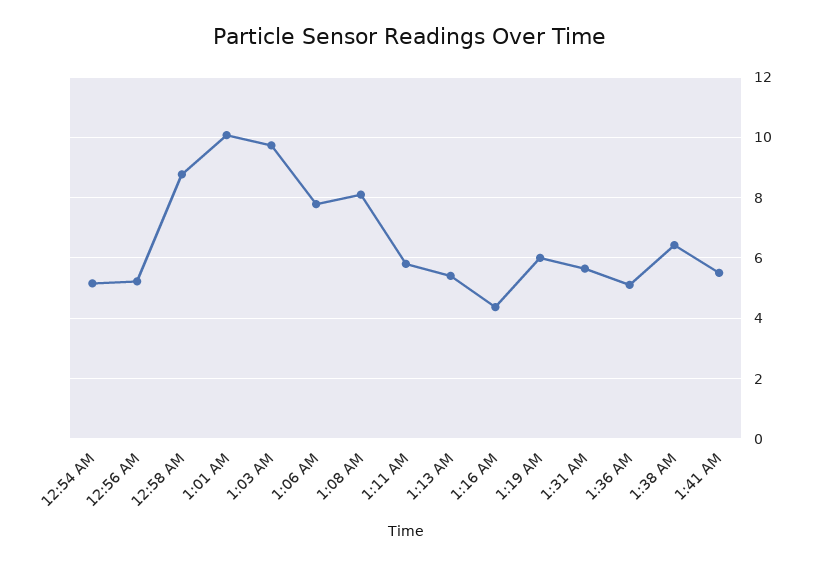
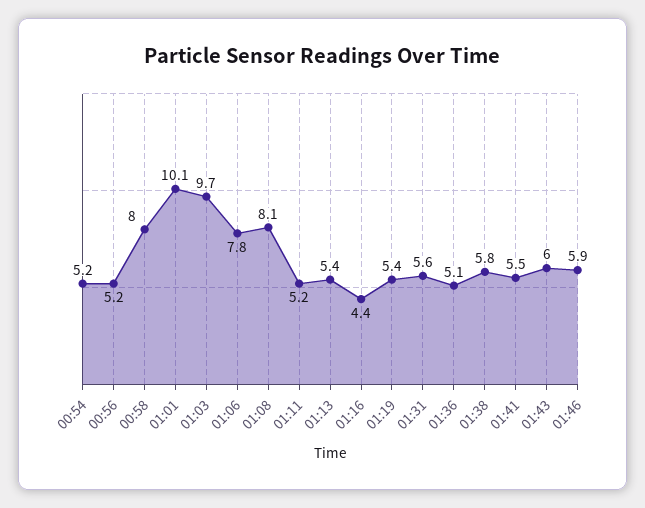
12:58 AM: 8.8 -> 8
1:11 AM: 5.8 -> 5.2
1:19 AM: 6 -> 5.4
1:38 AM: 6.4 -> 5.8
01:43: none -> 6
01:46: none -> 5.9

